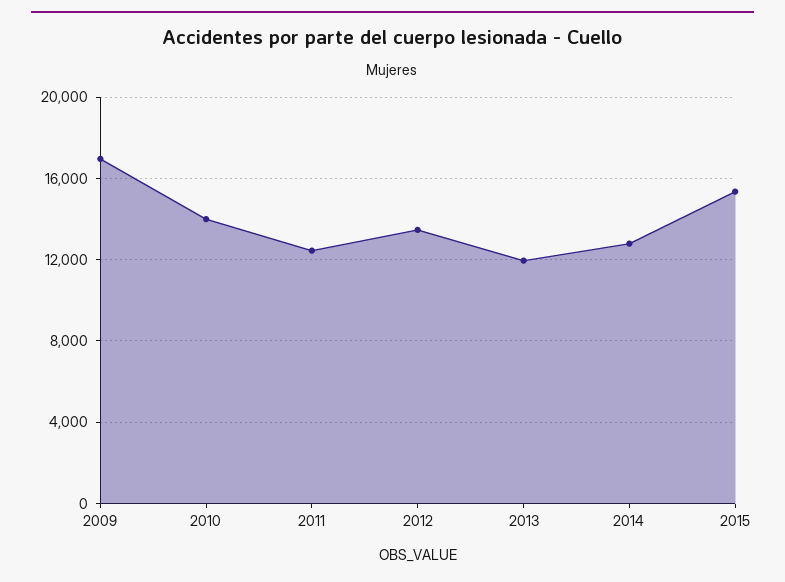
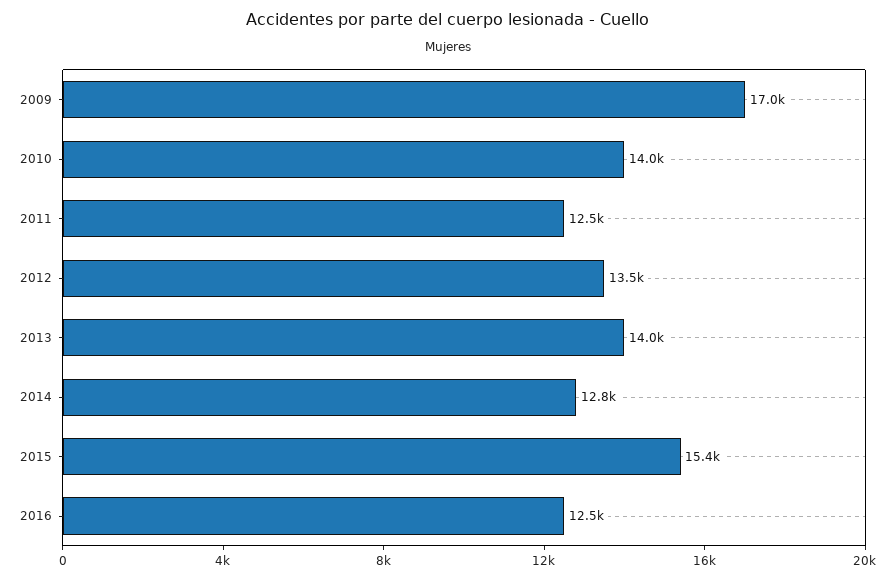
2013: 12000 -> 14000
2016: none -> 12500

